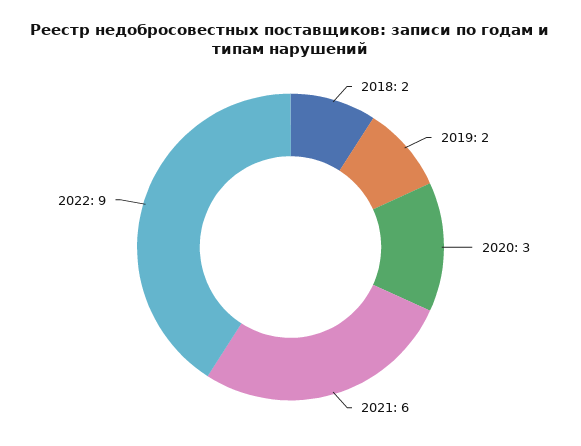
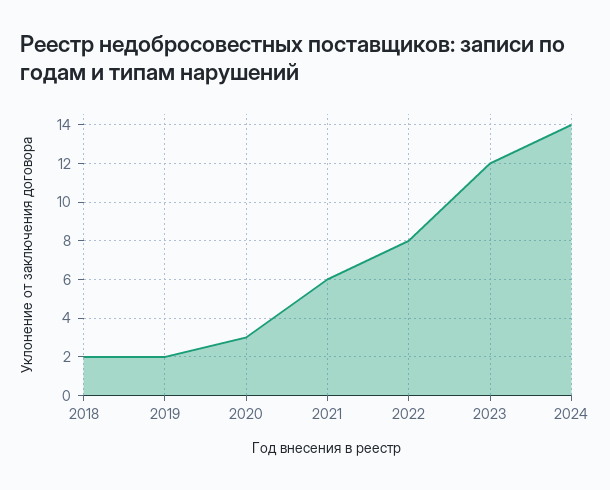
2022: 9 -> 8
2023: none -> 12
2024: none -> 14

